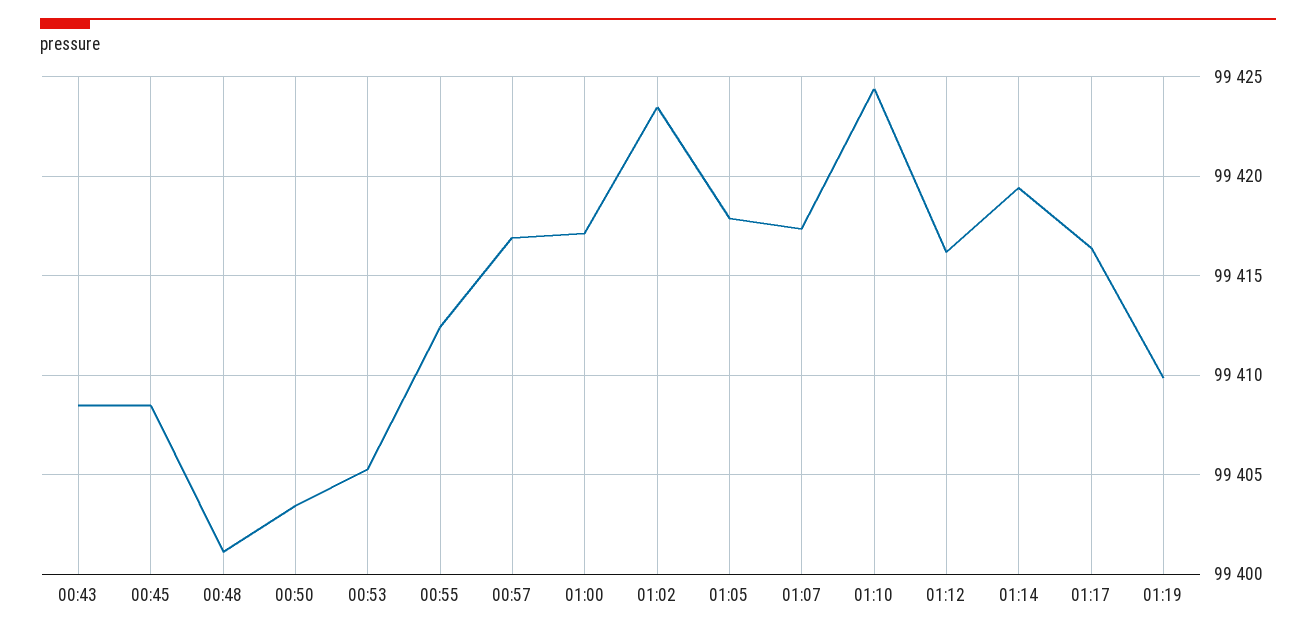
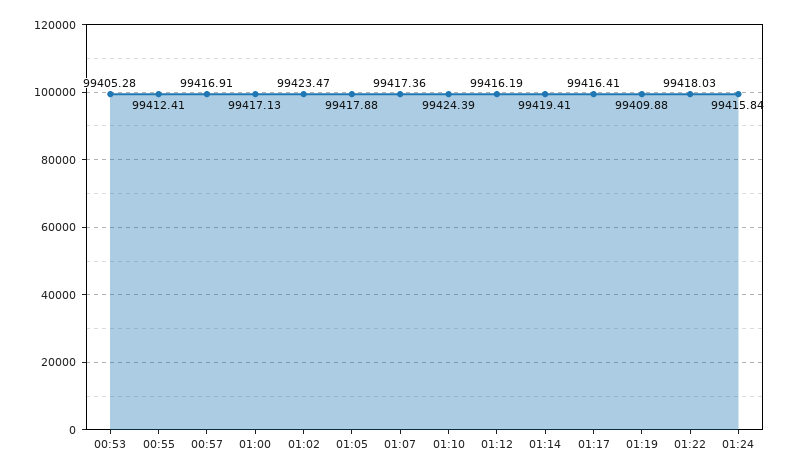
00:43: 99408.5 -> none
00:45: 99408.5 -> none
00:48: 99401 -> none
00:50: 99403.5 -> none
01:22: none -> 99418.03
01:24: none -> 99415.84

